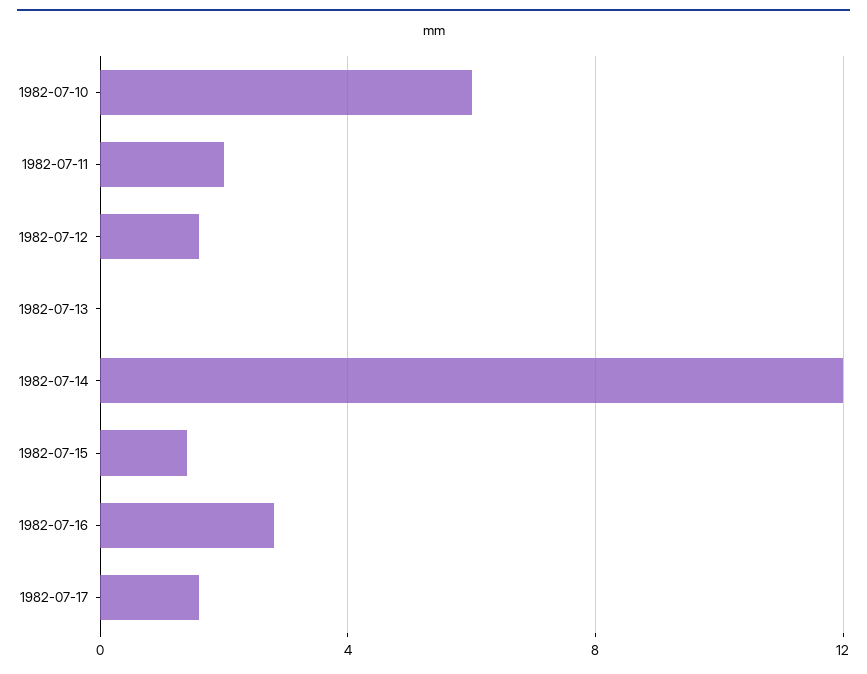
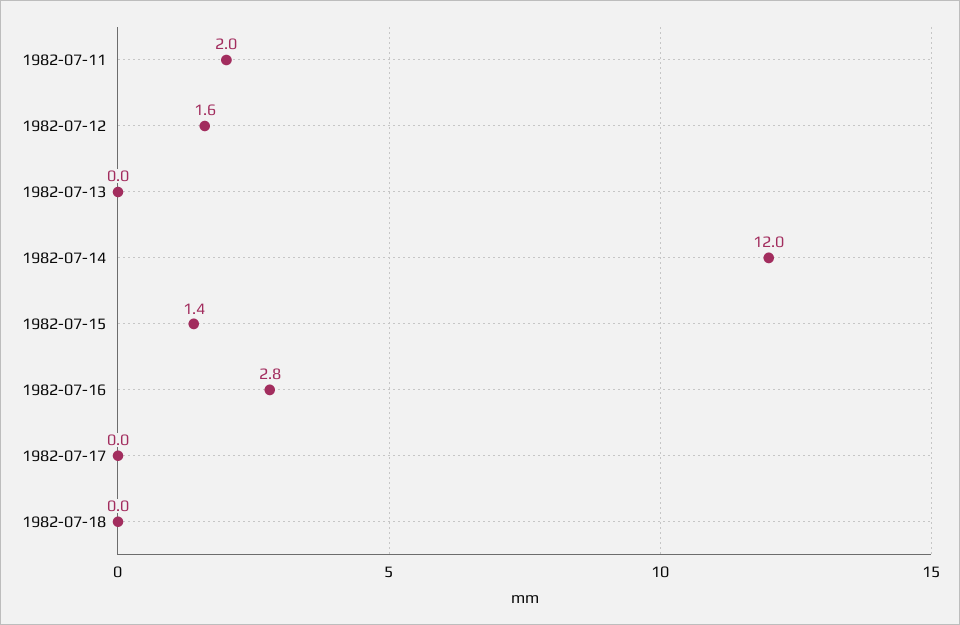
1982-07-10: 6 -> none
1982-07-17: 1.5 -> 0
1982-07-18: none -> 0

